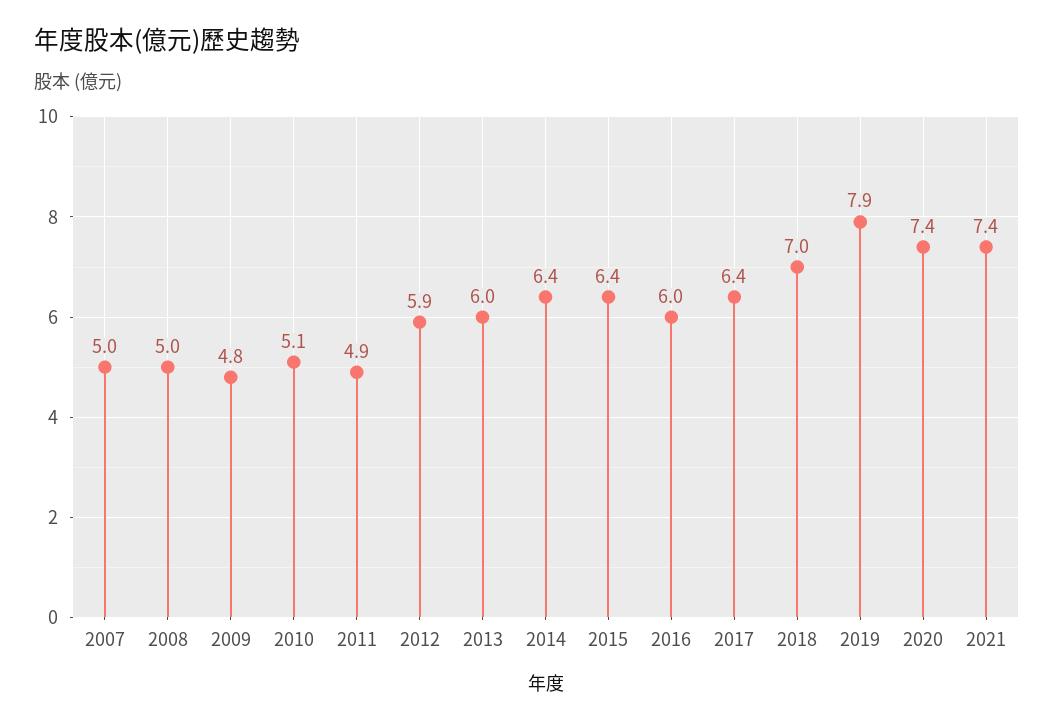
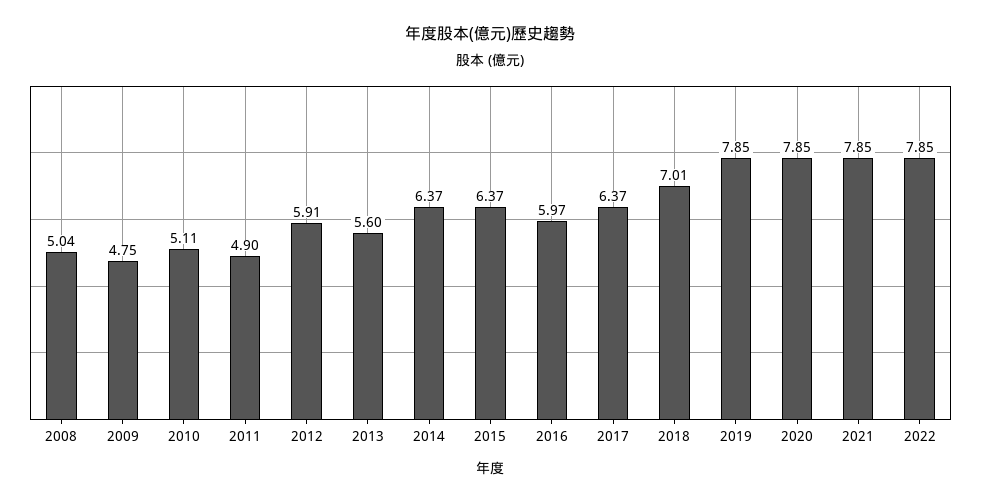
2007: 5 -> none
2013: 6 -> 5.6
2020: 7.4 -> 7.85
2021: 7.4 -> 7.85
2022: none -> 7.85

